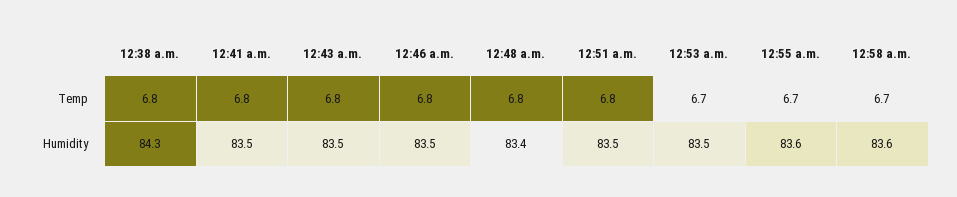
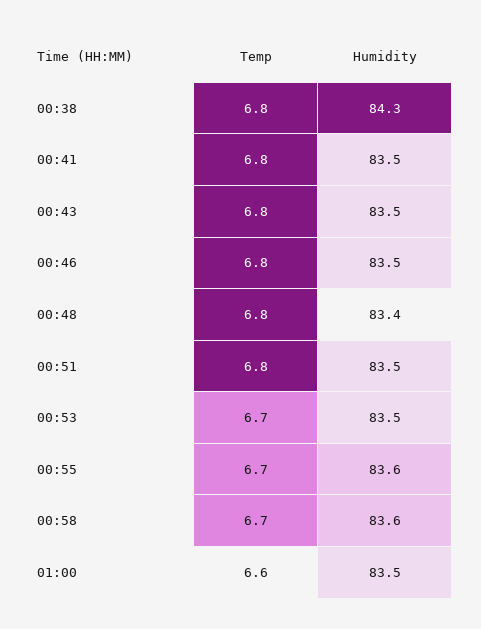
01:00, Temp: none -> 6.6
01:00, Humidity: none -> 83.5

